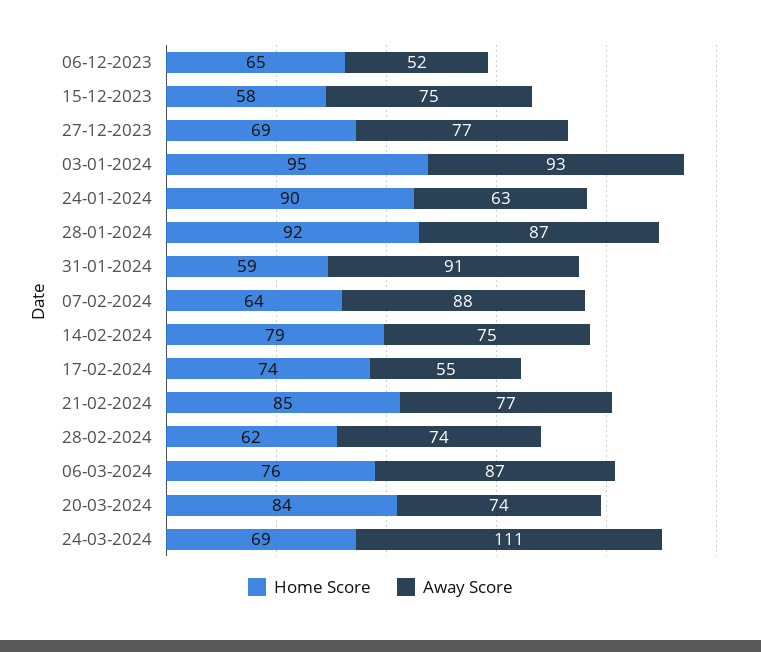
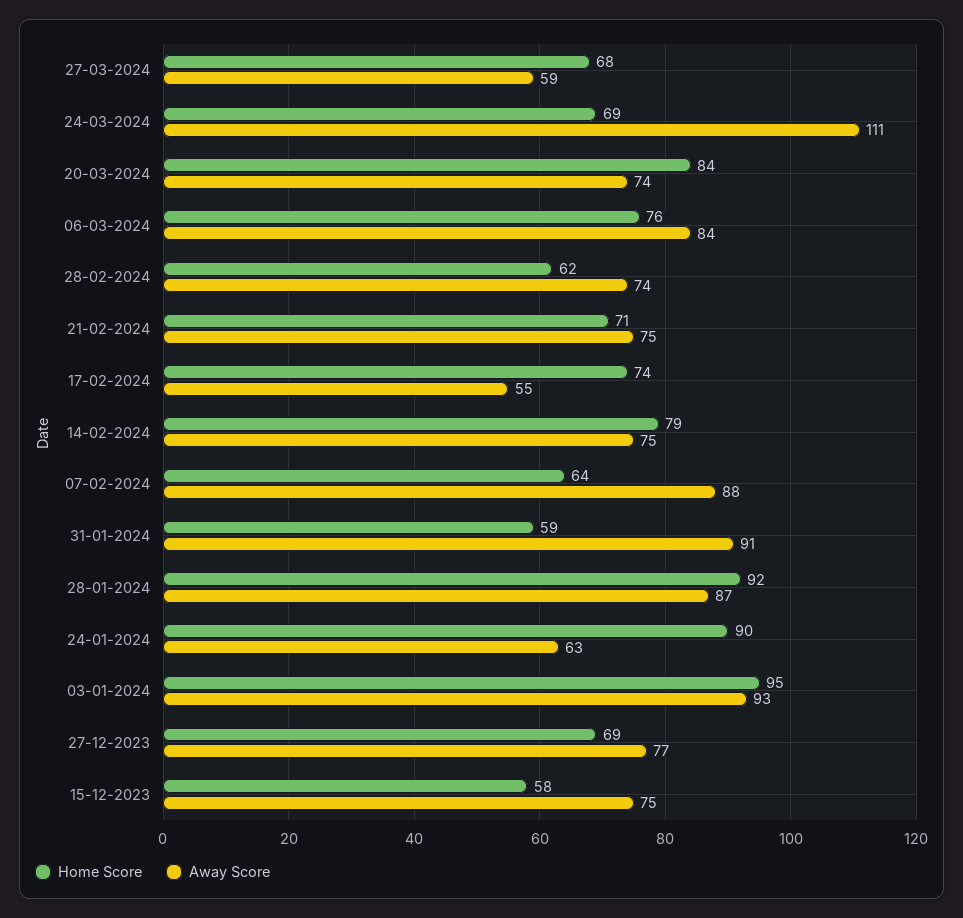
Home Score, 06-12-2023: 65 -> none
Away Score, 06-12-2023: 52 -> none
Home Score, 21-02-2024: 85 -> 71
Away Score, 21-02-2024: 77 -> 75
Away Score, 06-03-2024: 87 -> 84
Home Score, 27-03-2024: none -> 68
Away Score, 27-03-2024: none -> 59

